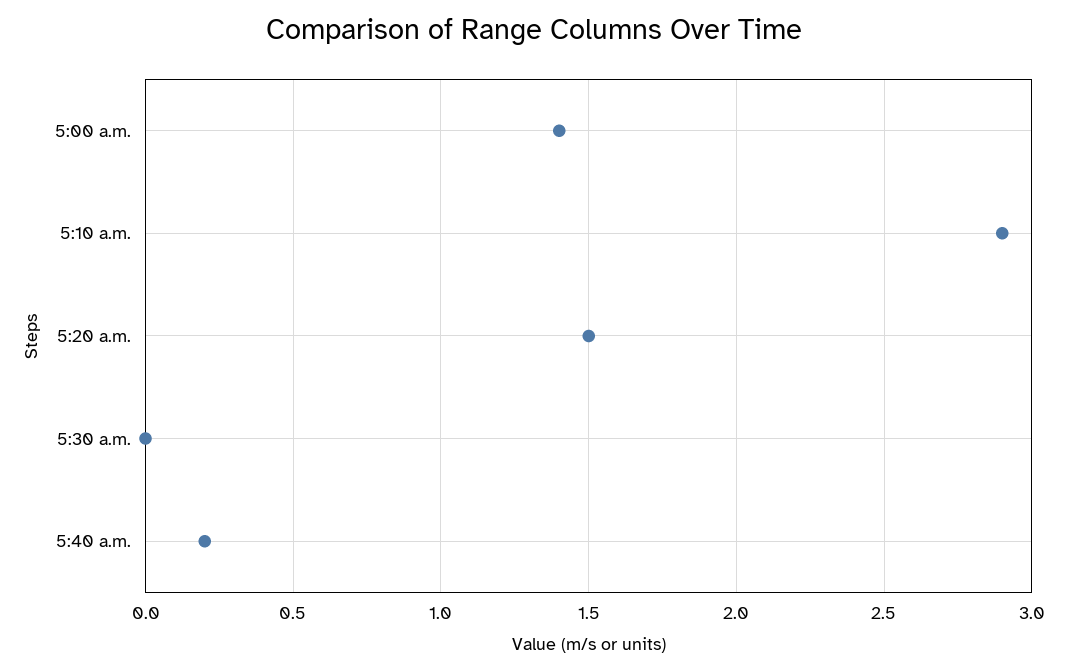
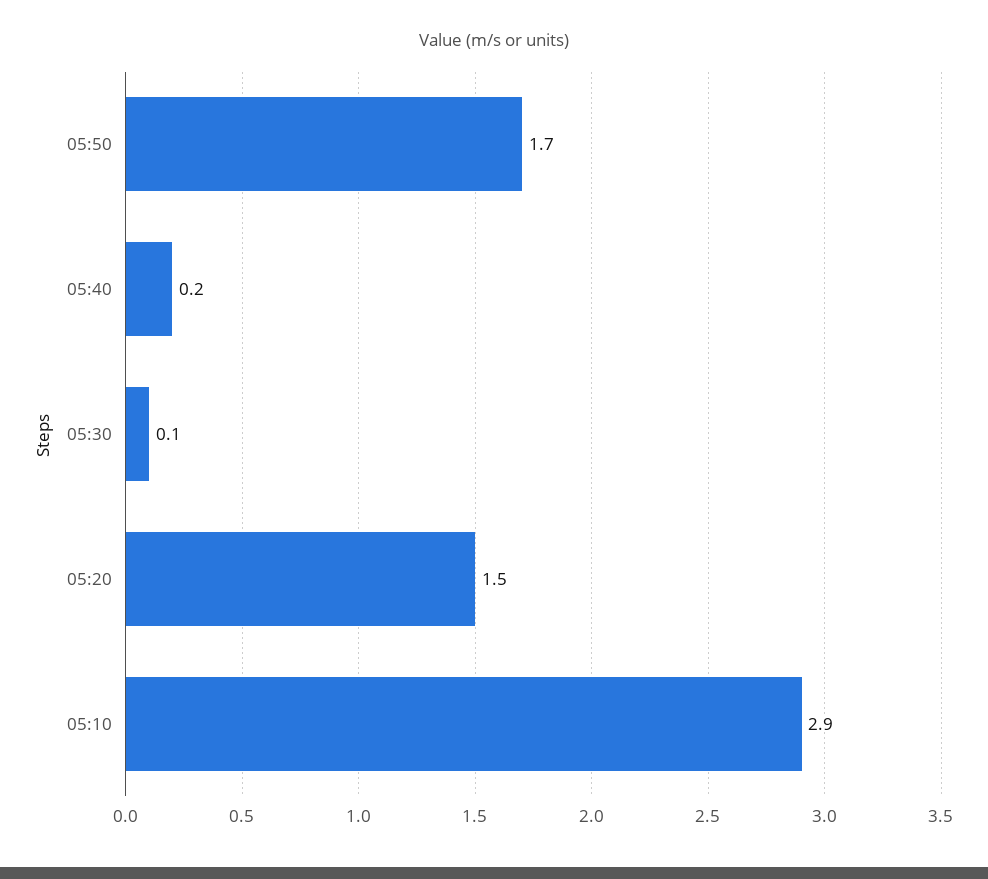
5:00 a.m.: 1.4 -> none
5:30 a.m.: 0 -> 0.1
05:50: none -> 1.7

